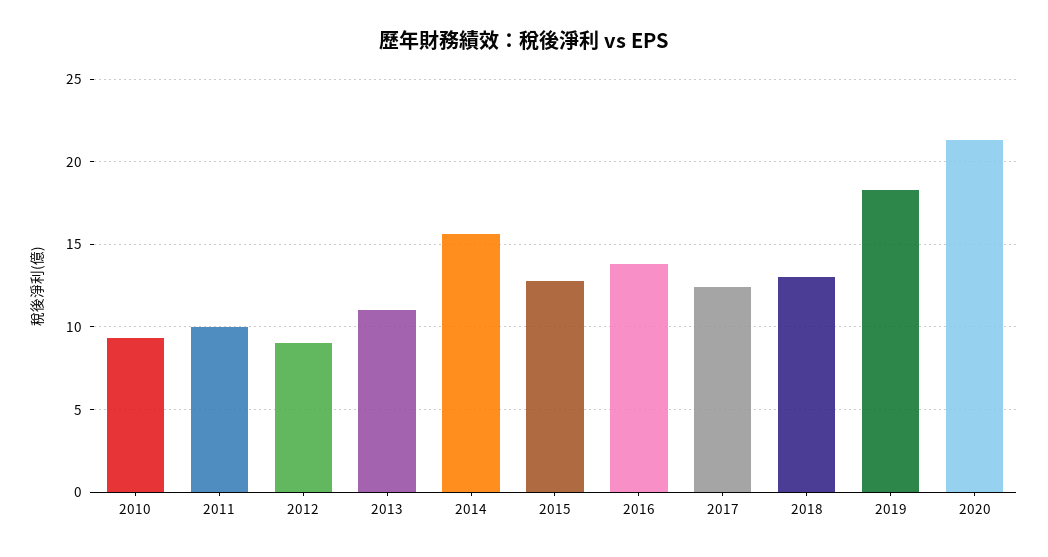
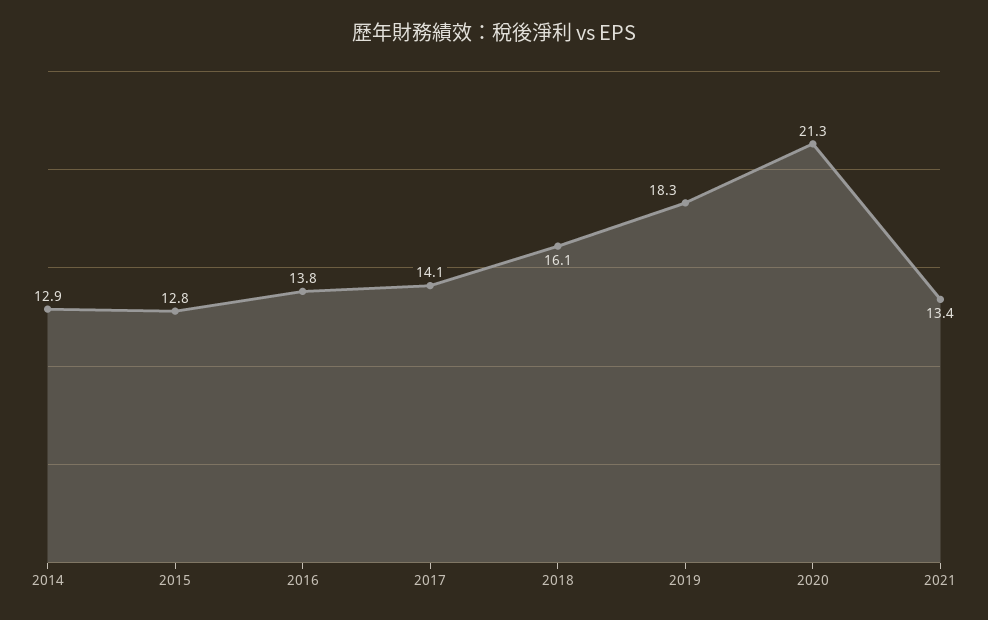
2010: 9.5 -> none
2011: 10 -> none
2012: 9 -> none
2013: 11 -> none
2014: 15.5 -> 12.9
2017: 12.5 -> 14.1
2018: 13 -> 16.1
2021: none -> 13.4

